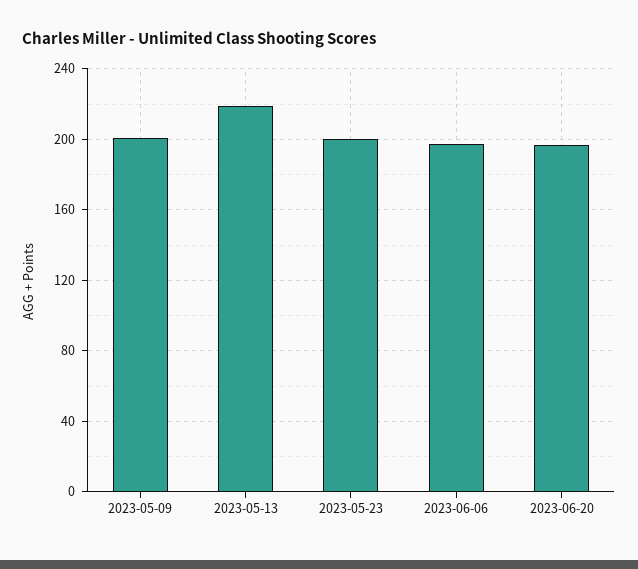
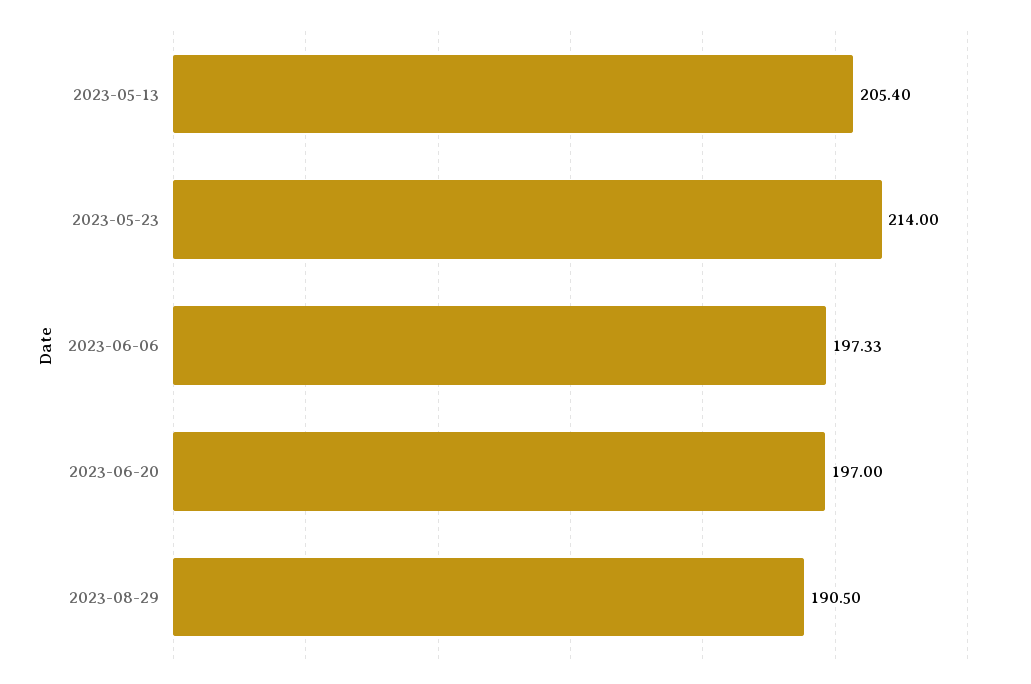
2023-05-09: 200 -> none
2023-05-13: 220 -> 205.4
2023-05-23: 200 -> 214
2023-08-29: none -> 190.5

